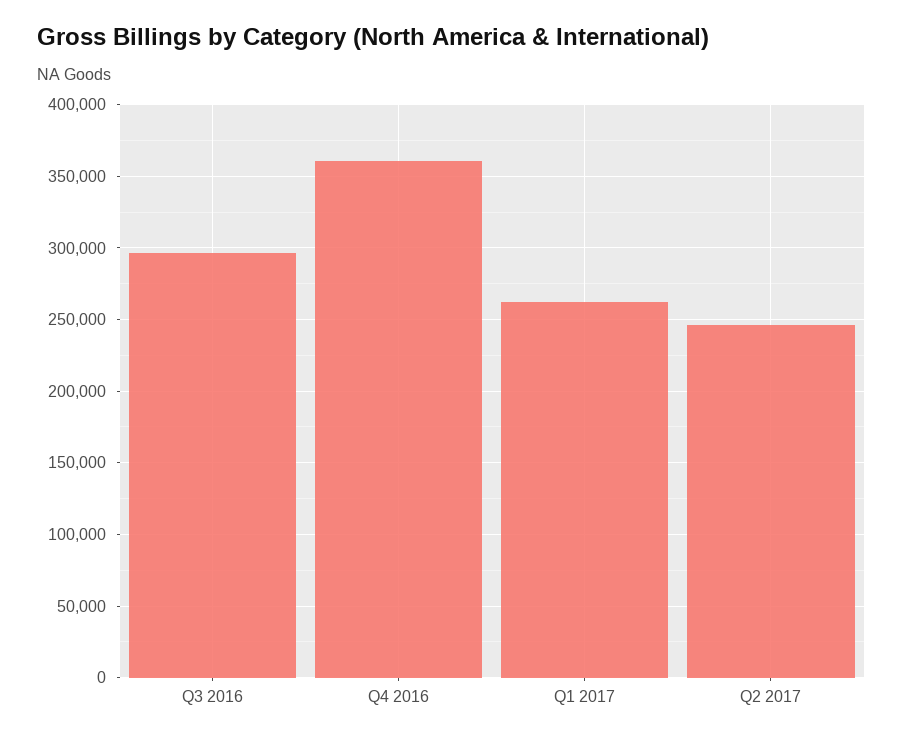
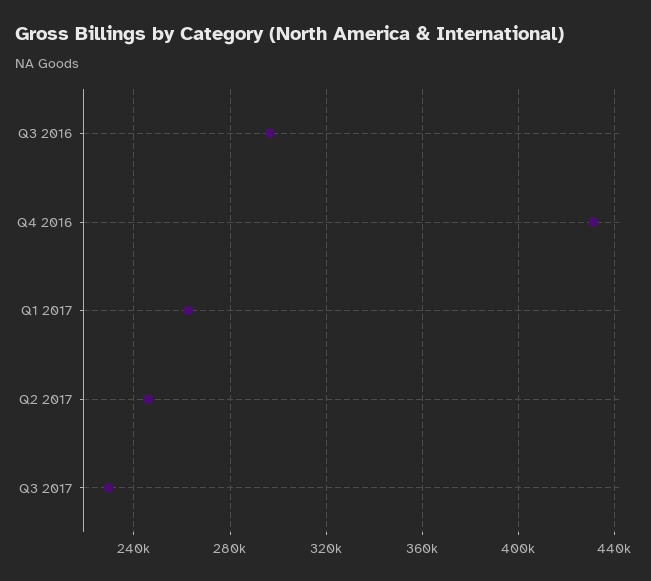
Q4 2016: 360000 -> 430000
Q3 2017: none -> 230000

